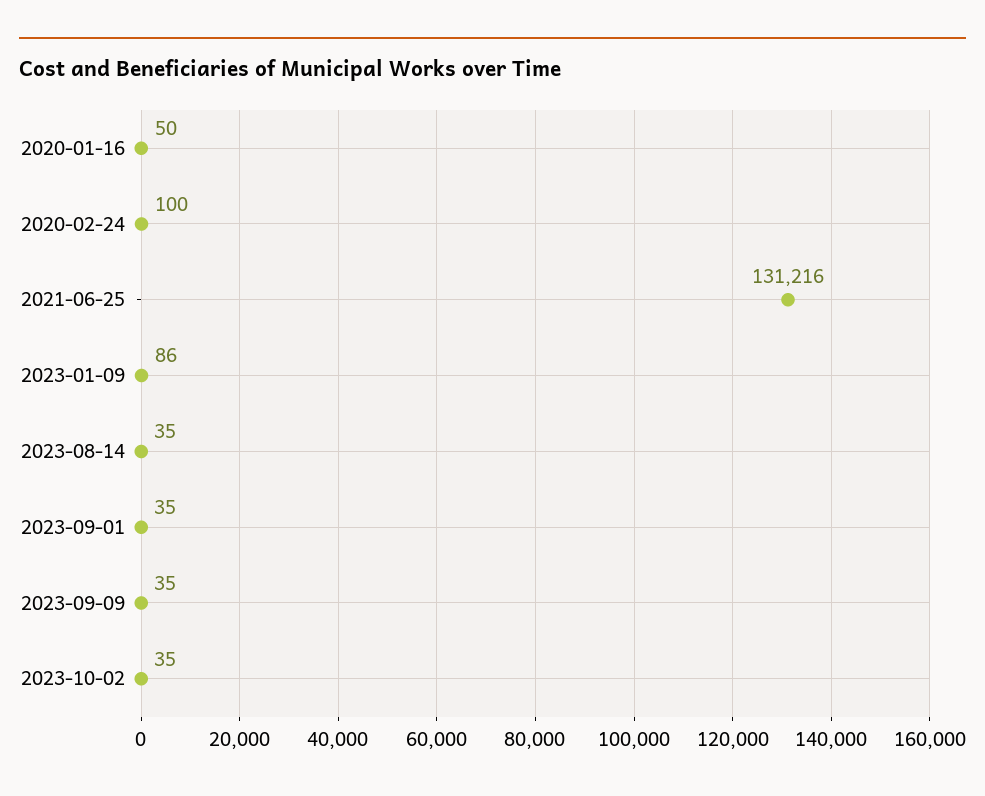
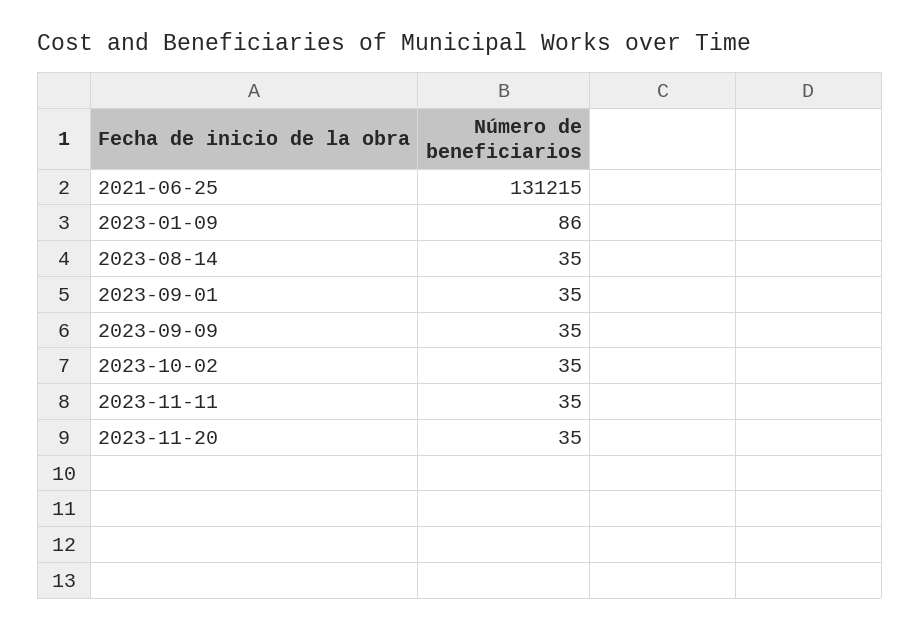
2020-01-16: 50 -> none
2020-02-24: 100 -> none
2021-06-25: 131216 -> 131215
2023-11-11: none -> 35
2023-11-20: none -> 35

